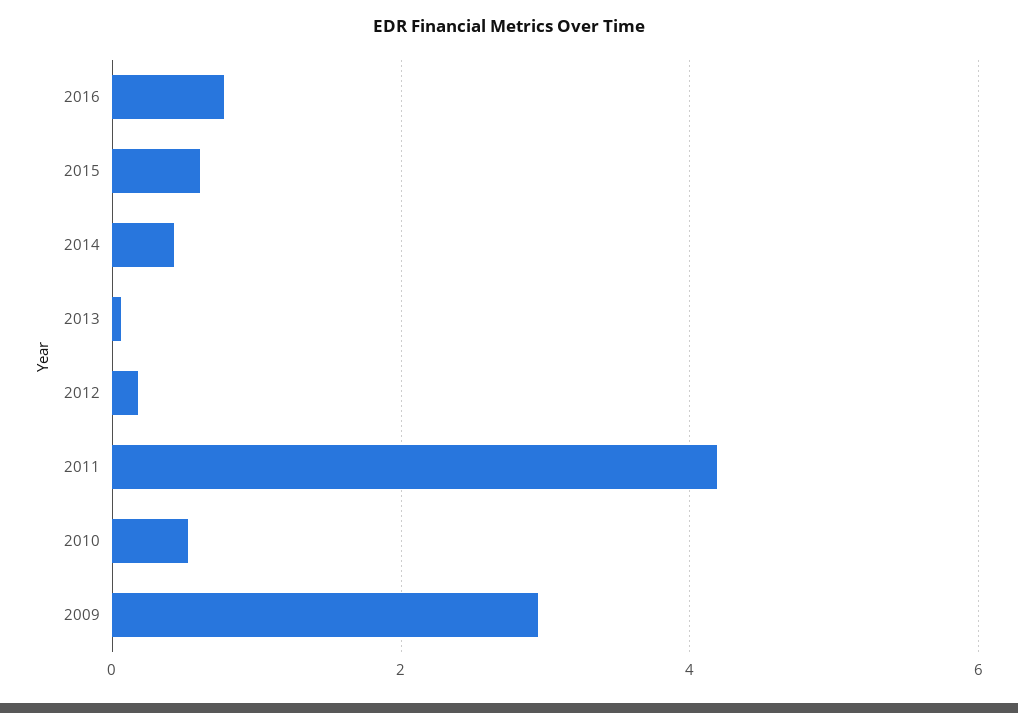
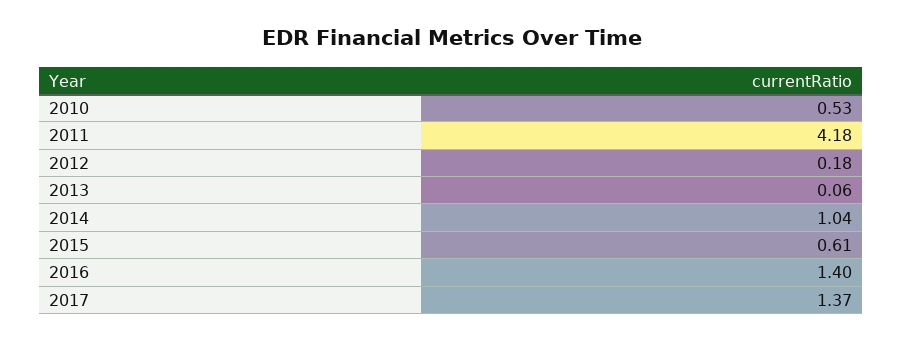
2016: 0.8 -> 1.4
2014: 0.4 -> 1.04
2009: 3 -> none
2017: none -> 1.37

